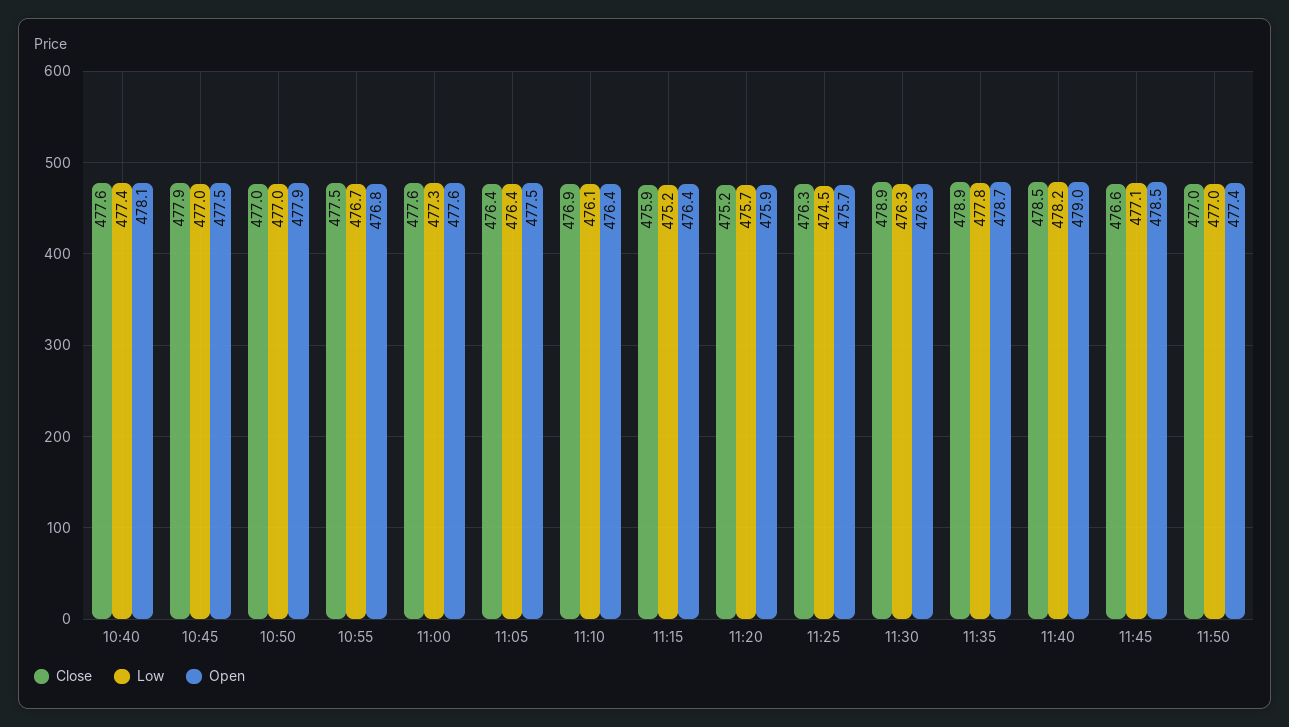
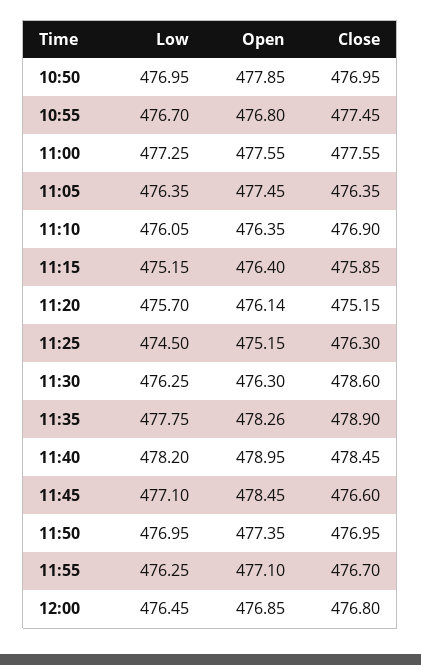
Close, 10:40: 477.6 -> none
Low, 10:40: 477.4 -> none
Open, 10:40: 478.1 -> none
Close, 10:45: 477.9 -> none
Low, 10:45: 477 -> none
Open, 10:45: 477.5 -> none
Open, 11:20: 475.9 -> 476.14
Open, 11:25: 475.7 -> 475.15
Close, 11:30: 478.9 -> 478.6
Open, 11:35: 478.7 -> 478.26
Low, 11:55: none -> 476.25
Open, 11:55: none -> 477.1
Close, 11:55: none -> 476.7
Low, 12:00: none -> 476.45
Open, 12:00: none -> 476.85
Close, 12:00: none -> 476.8

